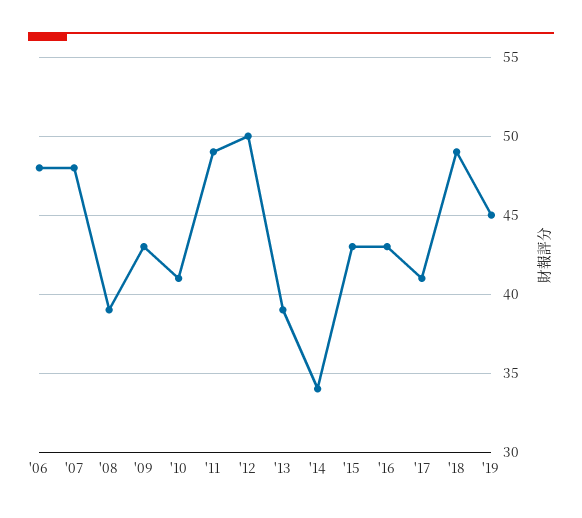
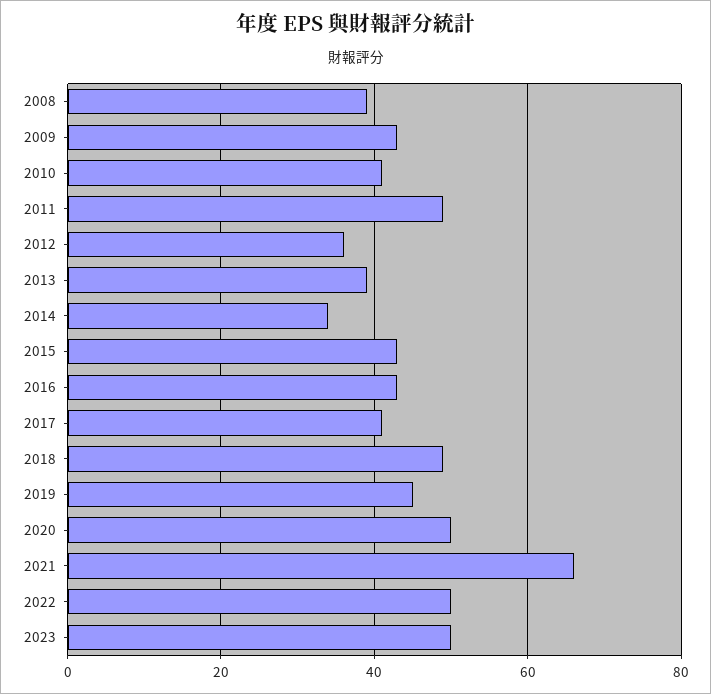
'06: 48 -> none
'07: 48 -> none
'12: 50 -> 35
2020: none -> 50
2021: none -> 65
2022: none -> 50
2023: none -> 50

